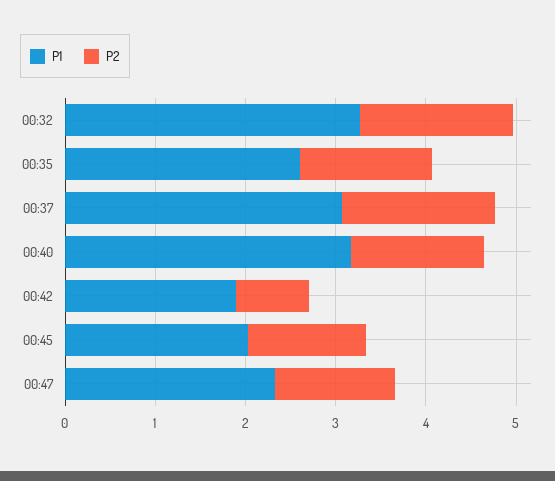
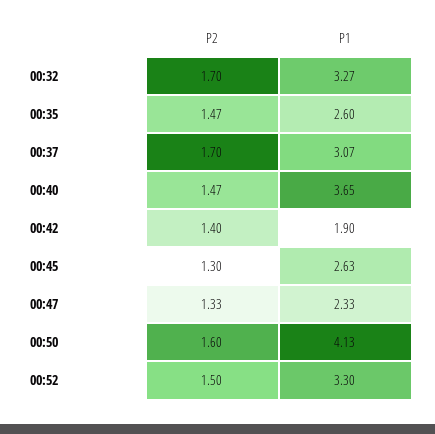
P1, 00:40: 3.2 -> 3.65
P2, 00:42: 0.8 -> 1.4
P1, 00:45: 2 -> 2.63
P2, 00:50: none -> 1.6
P1, 00:50: none -> 4.13
P2, 00:52: none -> 1.5
P1, 00:52: none -> 3.3

